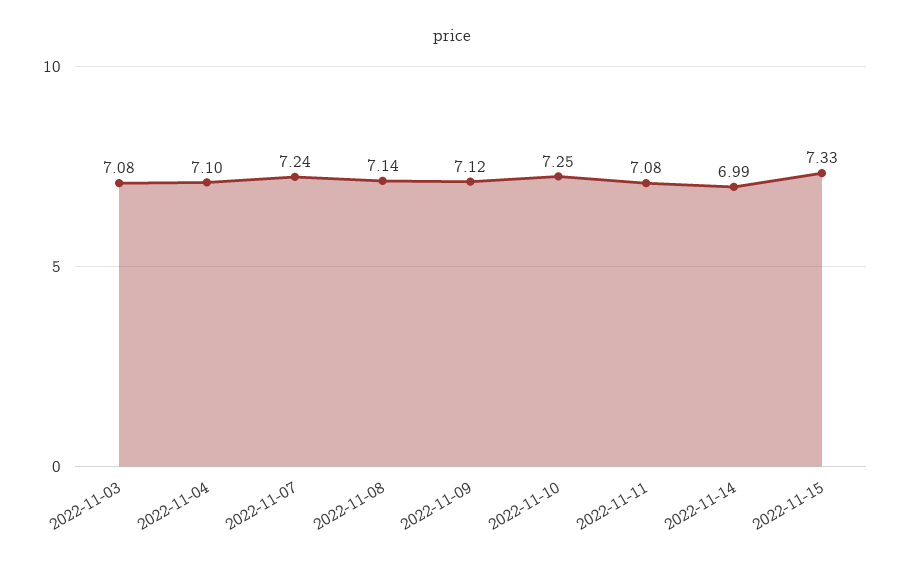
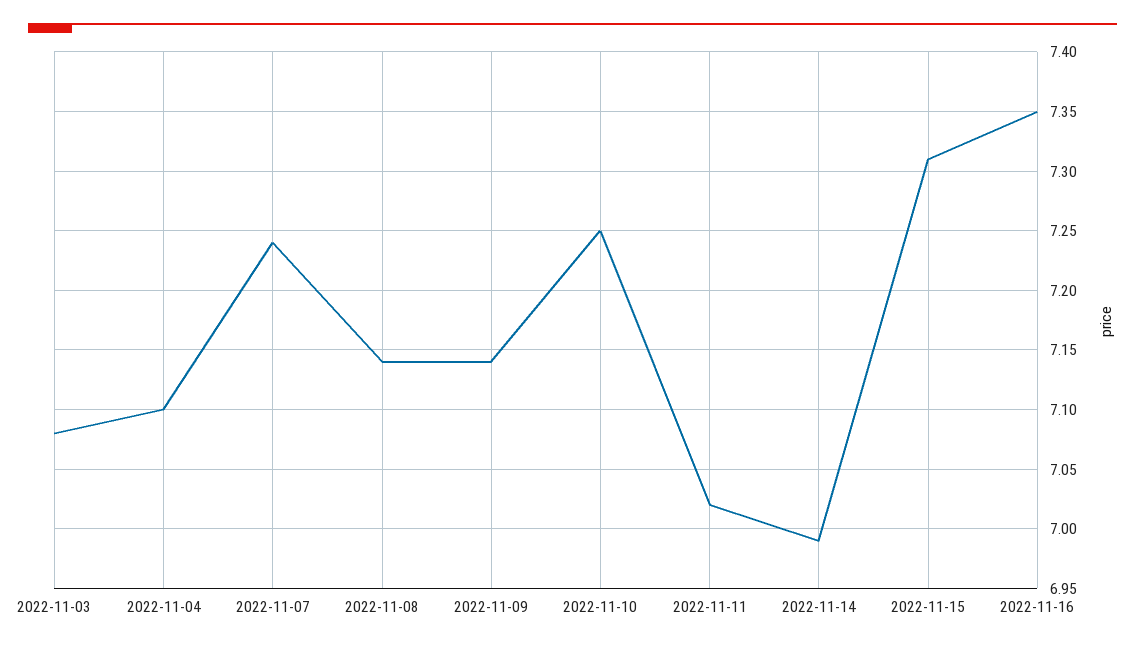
2022-11-09: 7.12 -> 7.14
2022-11-11: 7.08 -> 7.02
2022-11-15: 7.33 -> 7.31
2022-11-16: none -> 7.35

